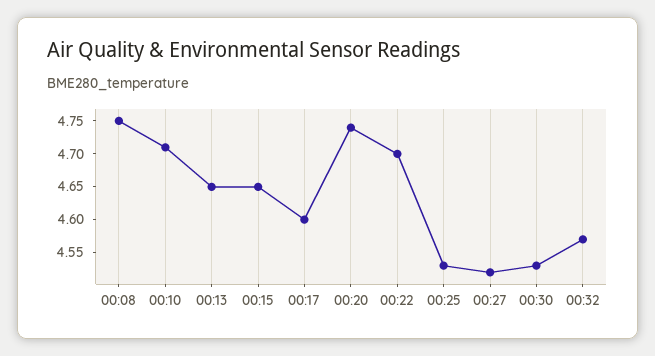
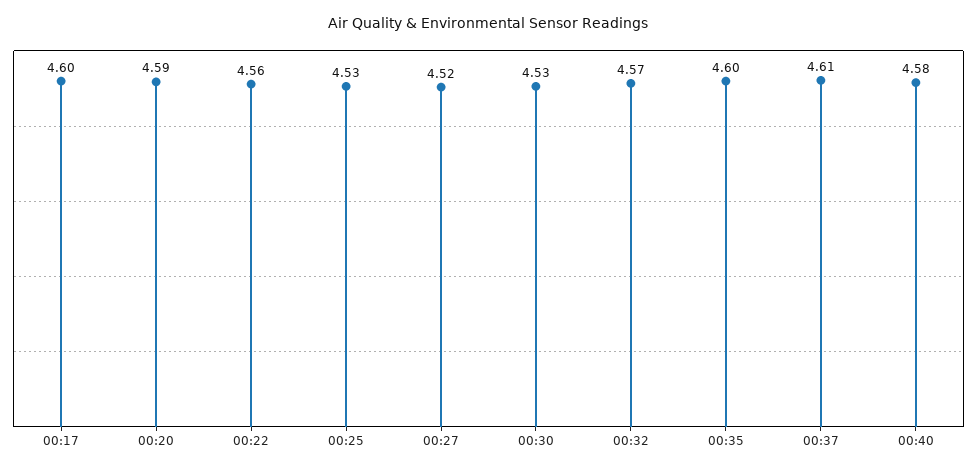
00:08: 4.75 -> none
00:10: 4.7 -> none
00:13: 4.65 -> none
00:15: 4.65 -> none
00:20: 4.75 -> 4.59
00:22: 4.7 -> 4.56
00:35: none -> 4.6
00:37: none -> 4.61
00:40: none -> 4.58

